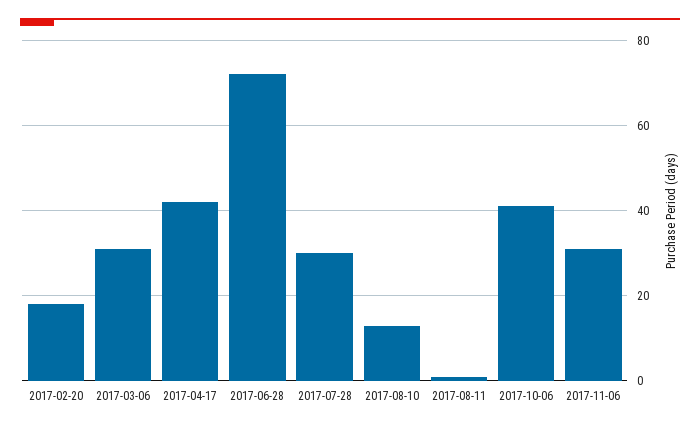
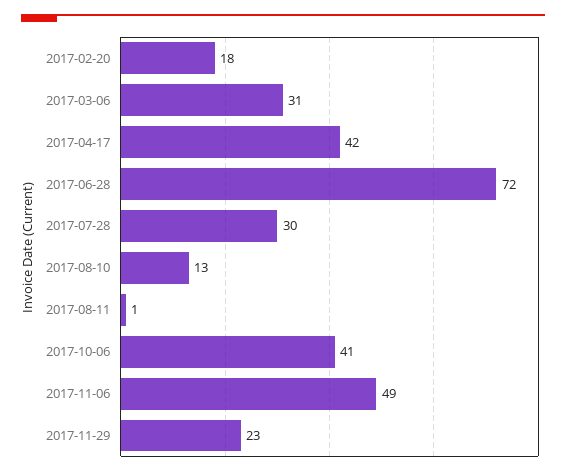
2017-11-06: 30 -> 49
2017-11-29: none -> 23

